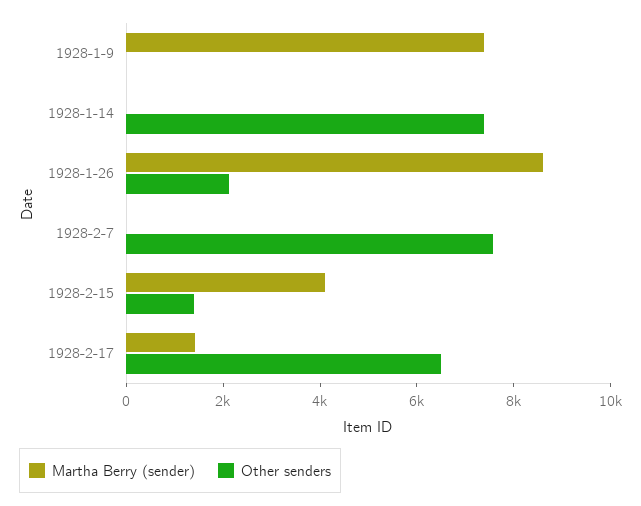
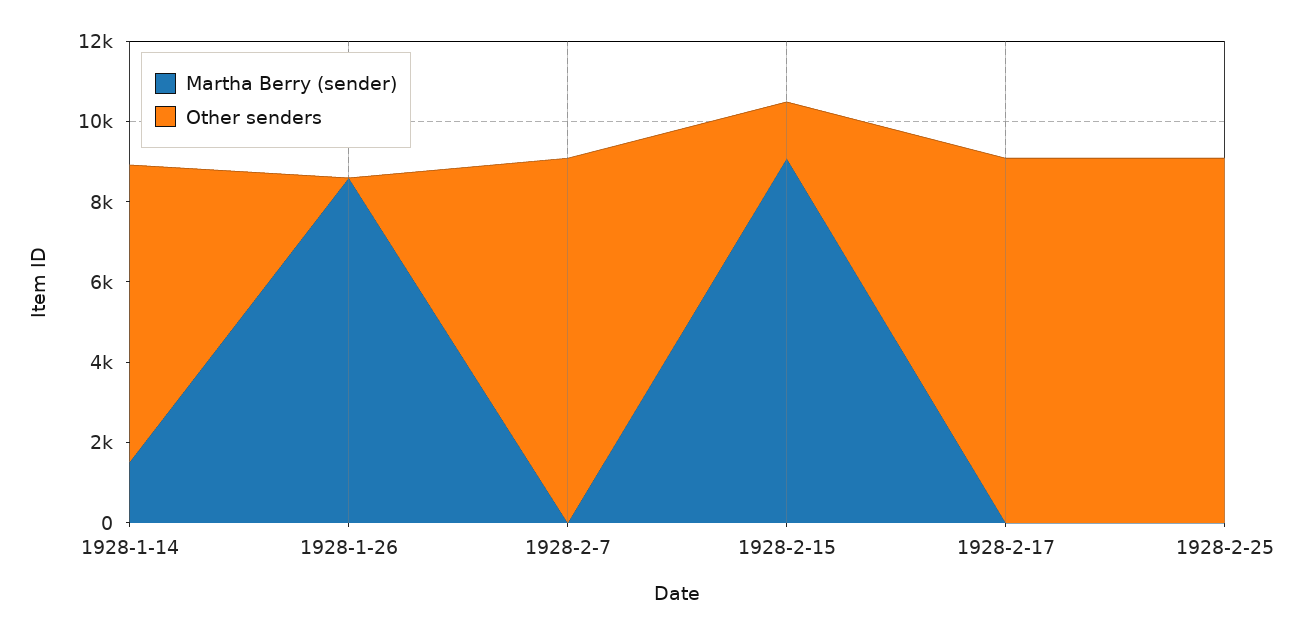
Martha Berry (sender), 1928-1-9: 7500 -> none
Other senders, 1928-1-9: 0 -> none
Martha Berry (sender), 1928-1-14: 0 -> 1500
Other senders, 1928-1-26: 2000 -> 0
Other senders, 1928-2-7: 7500 -> 9000
Martha Berry (sender), 1928-2-15: 4000 -> 9000
Martha Berry (sender), 1928-2-17: 1500 -> 0
Other senders, 1928-2-17: 6500 -> 9000
Martha Berry (sender), 1928-2-25: none -> 0
Other senders, 1928-2-25: none -> 9000

